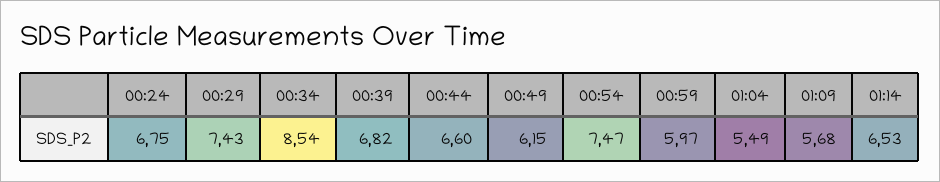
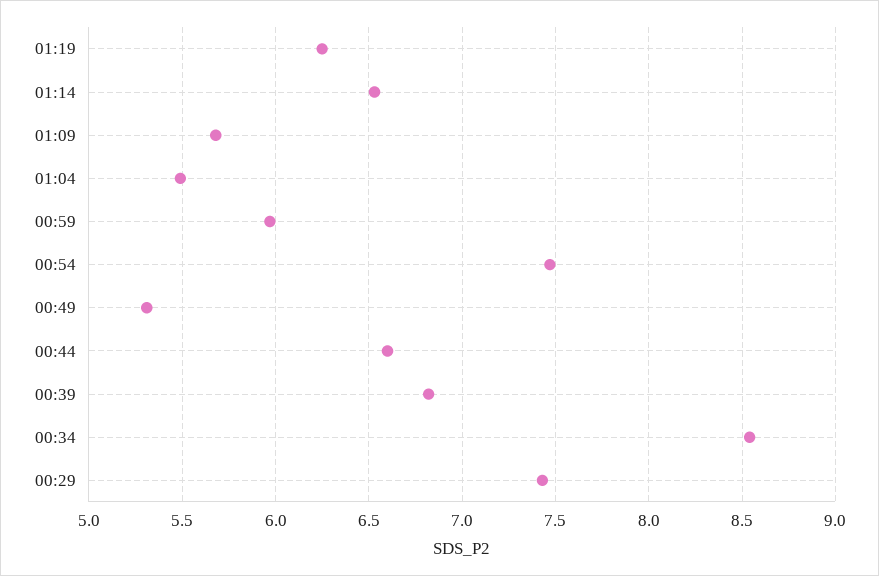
00:24: 6.75 -> none
00:49: 6.15 -> 5.3
01:19: none -> 6.25

